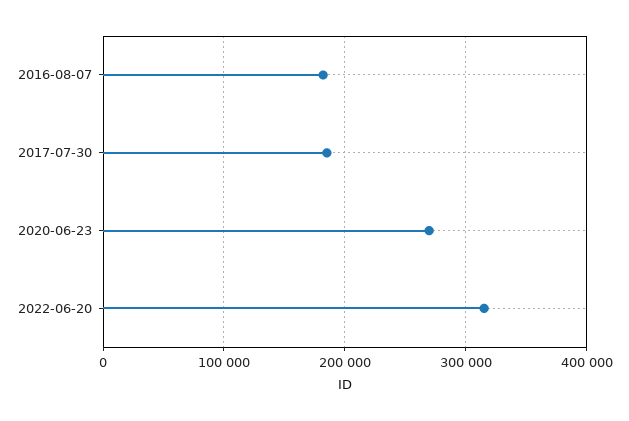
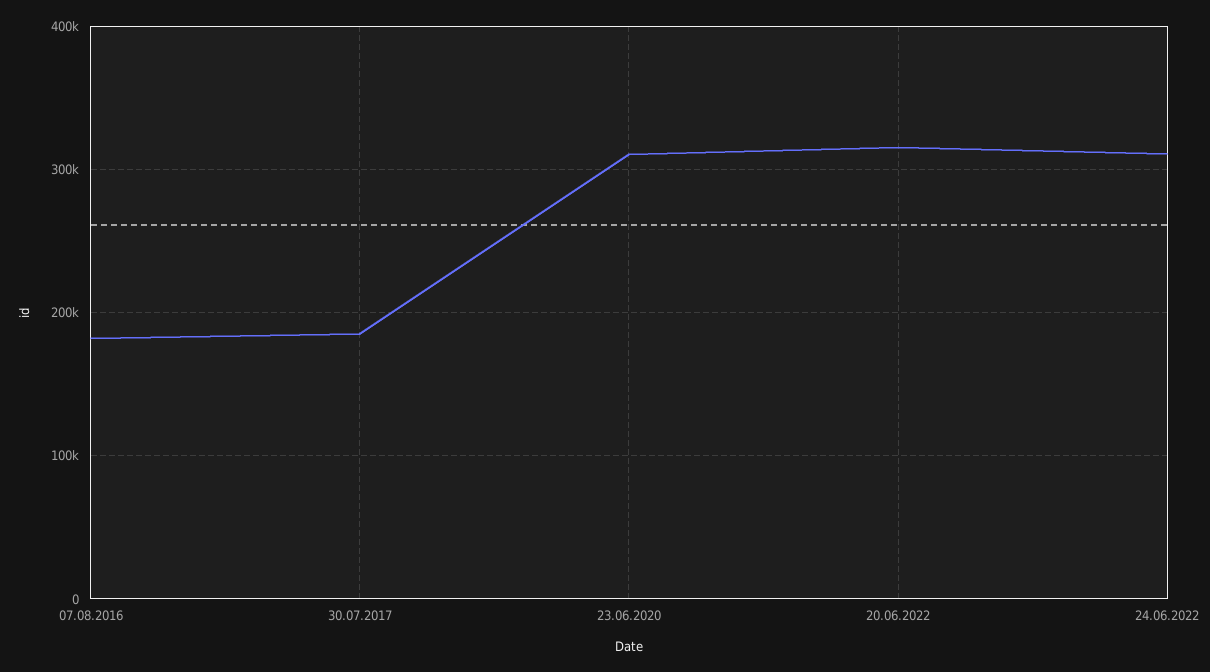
2020-06-23: 270000 -> 310000
24.06.2022: none -> 310000

